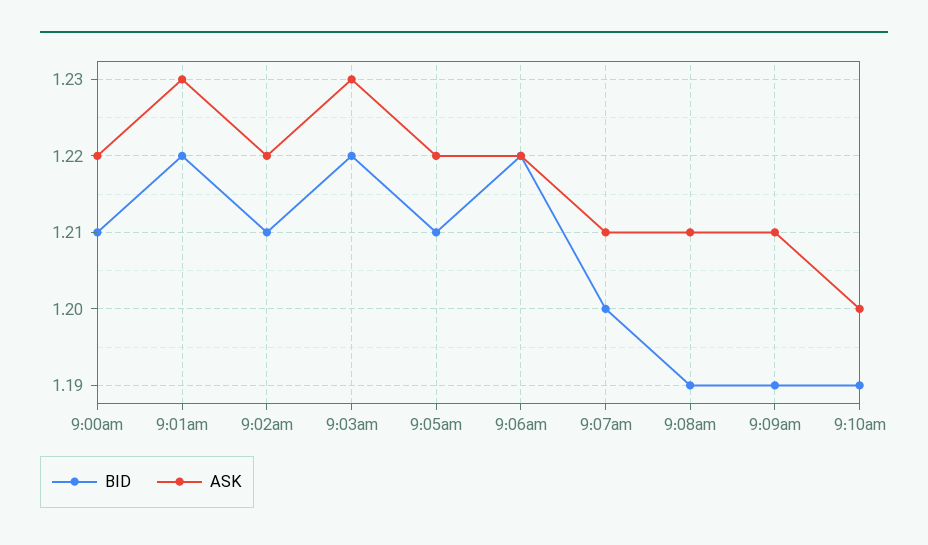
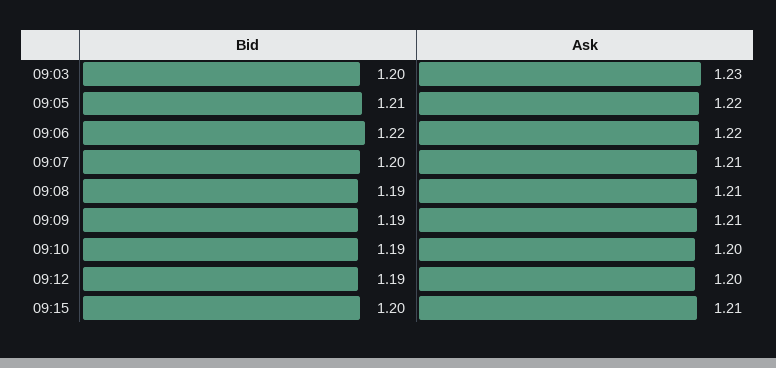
BID, 9:00am: 1.21 -> none
ASK, 9:00am: 1.22 -> none
BID, 9:01am: 1.22 -> none
ASK, 9:01am: 1.23 -> none
BID, 9:02am: 1.21 -> none
ASK, 9:02am: 1.22 -> none
BID, 9:03am: 1.22 -> 1.2
BID, 09:12: none -> 1.19
ASK, 09:12: none -> 1.2
BID, 09:15: none -> 1.2
ASK, 09:15: none -> 1.21

